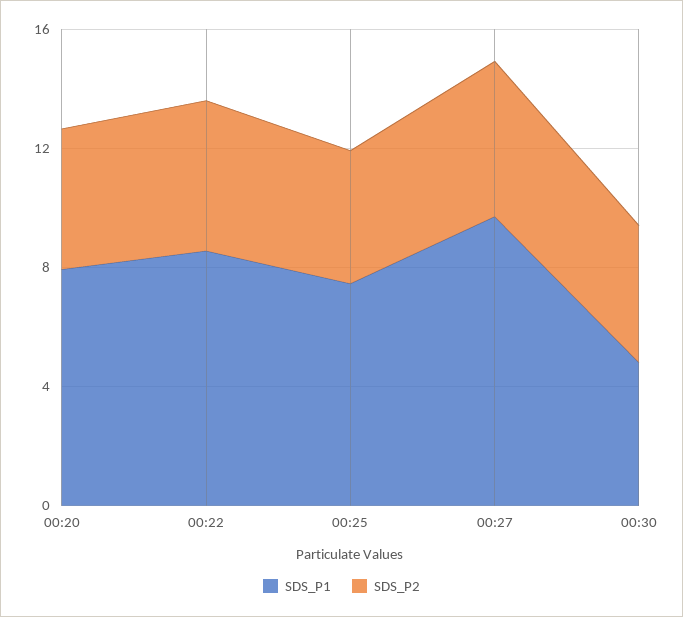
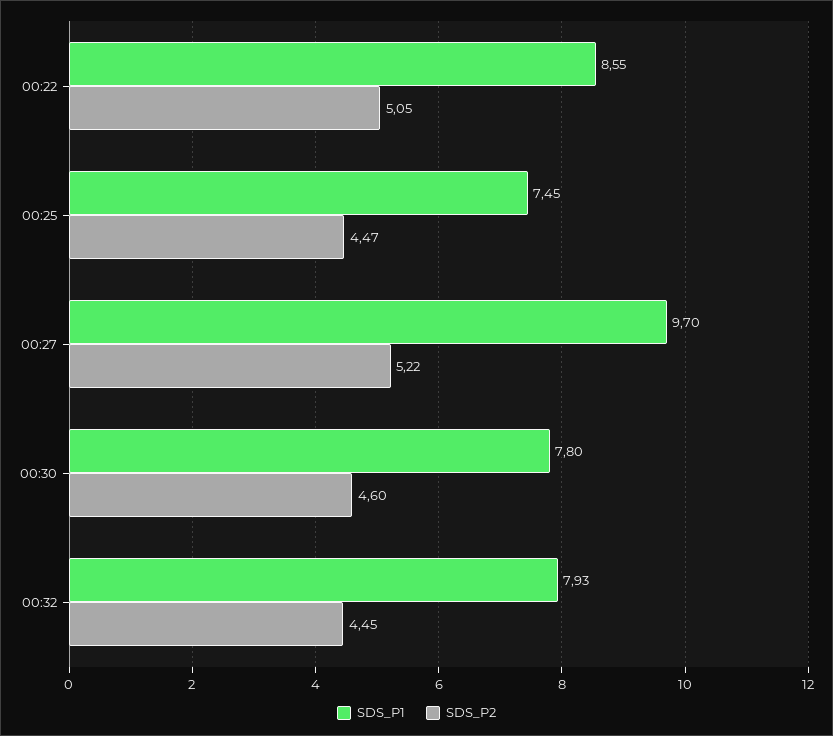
SDS_P1, 00:20: 8 -> none
SDS_P2, 00:20: 5 -> none
SDS_P1, 00:30: 5 -> 7.8
SDS_P1, 00:32: none -> 7.93
SDS_P2, 00:32: none -> 4.45

